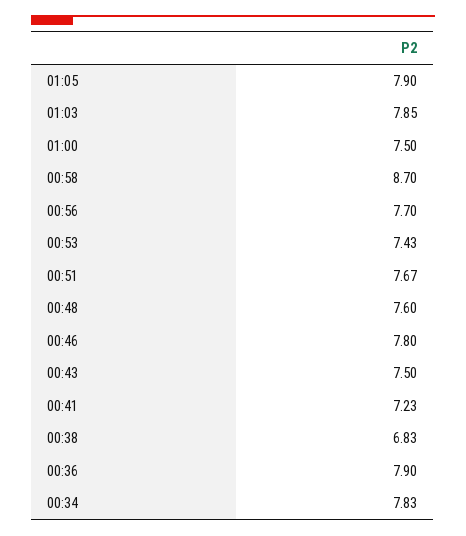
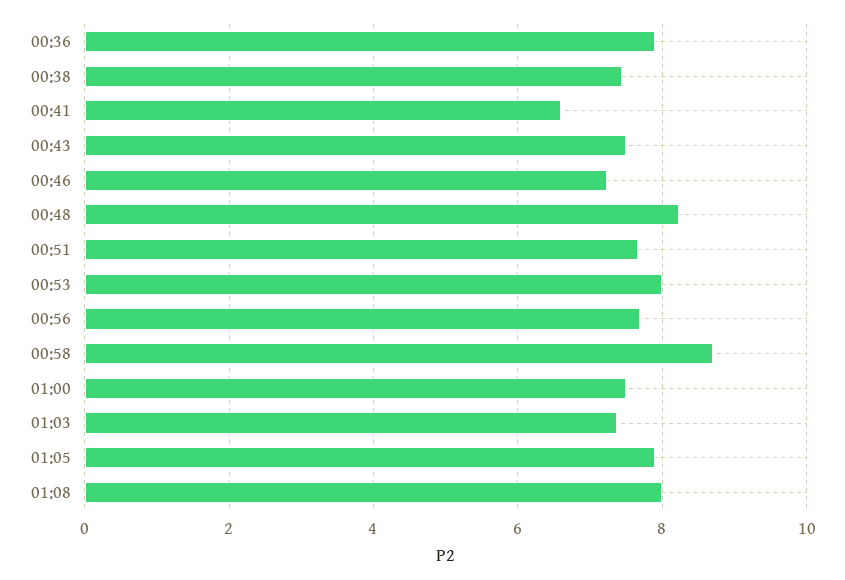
01:03: 7.85 -> 7.4
00:53: 7.43 -> 8
00:48: 7.6 -> 8.2
00:46: 7.8 -> 7.2
00:41: 7.23 -> 6.6
00:38: 6.83 -> 7.4
00:34: 7.83 -> none
01:08: none -> 8

